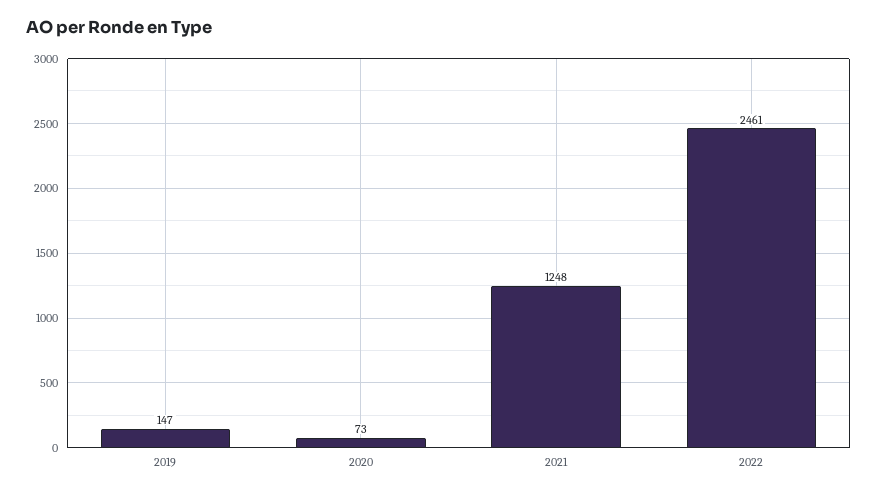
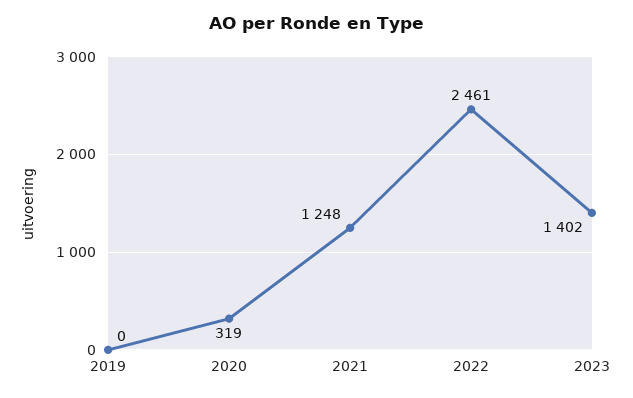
2019: 147 -> 0
2020: 73 -> 319
2023: none -> 1402

